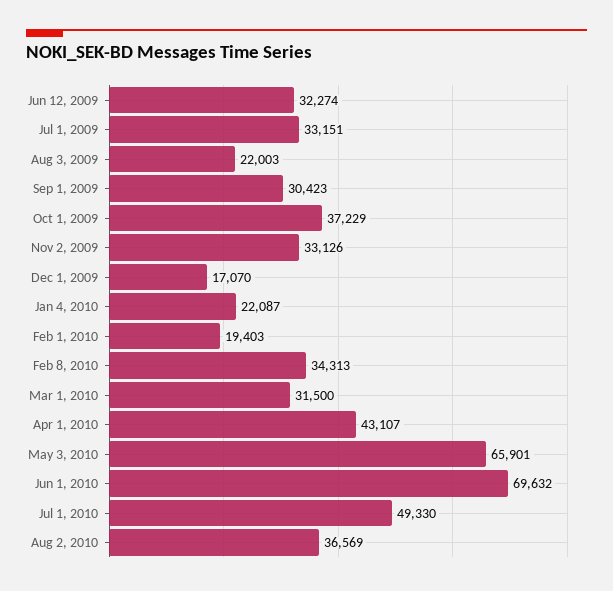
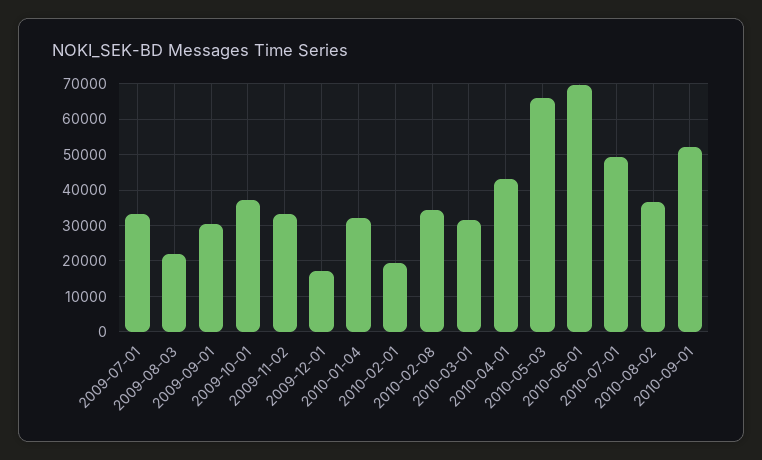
Jun 12, 2009: 32274 -> none
Jan 4, 2010: 22087 -> 32000
2010-09-01: none -> 52000

